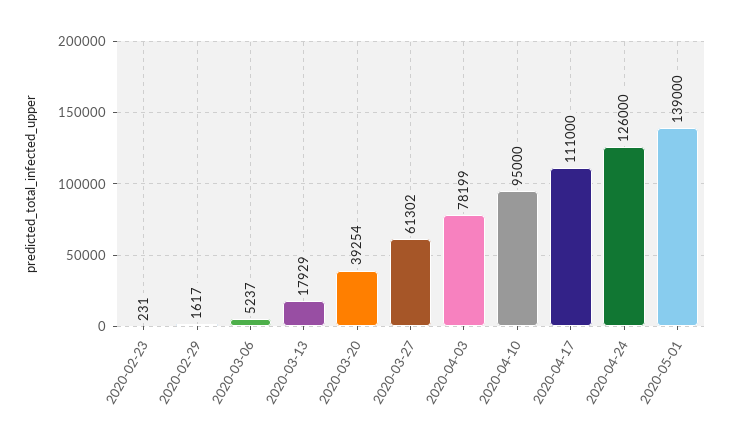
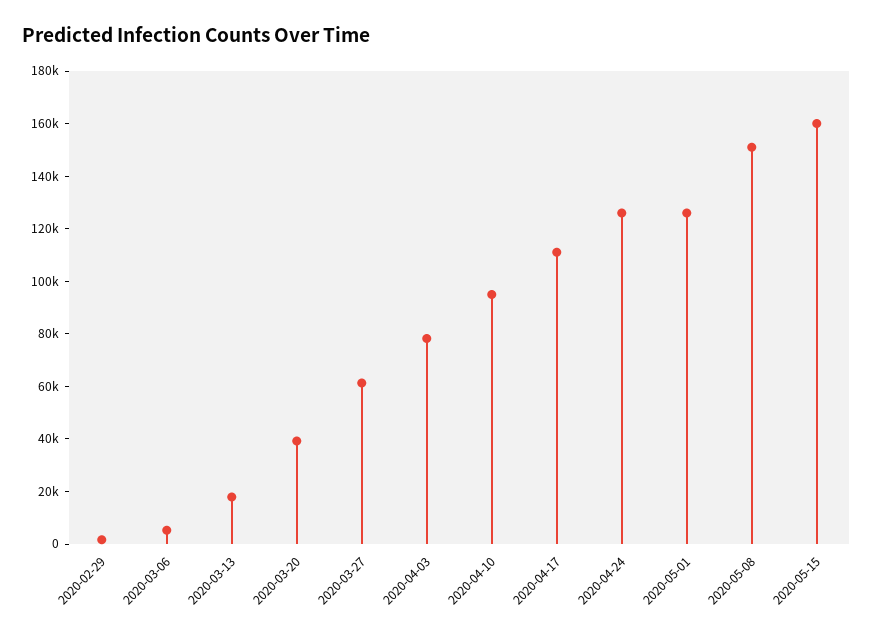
2020-02-23: 231 -> none
2020-05-01: 139000 -> 125000
2020-05-08: none -> 150000
2020-05-15: none -> 160000

